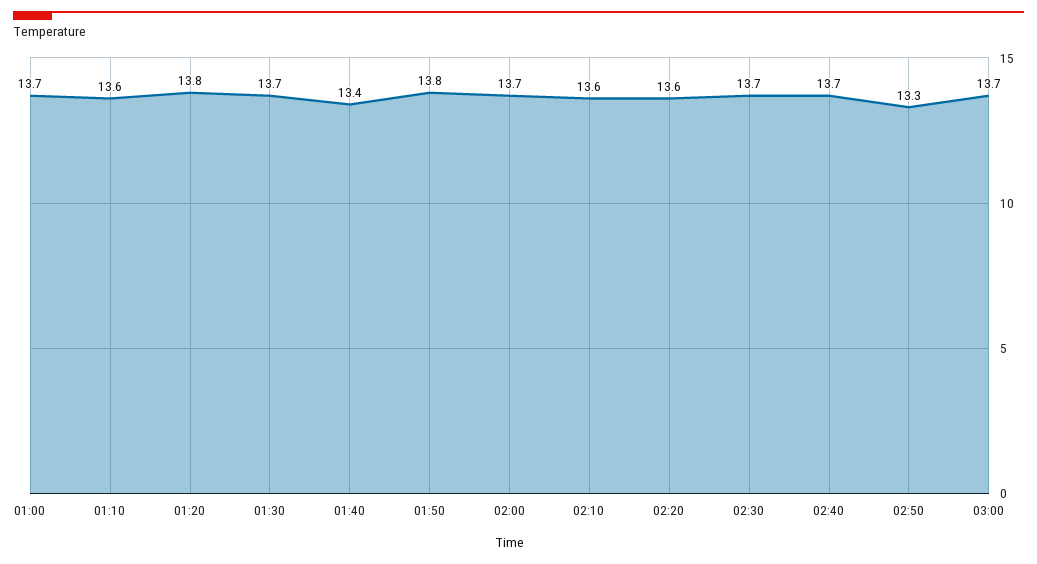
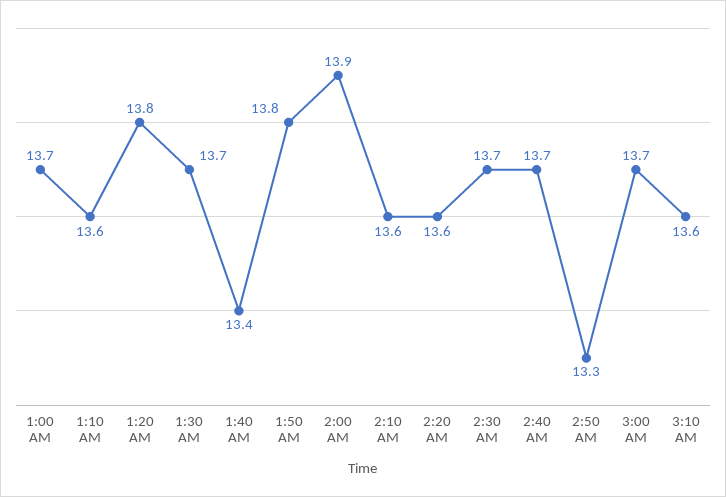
02:00: 13.7 -> 13.9
3:10 AM: none -> 13.6

